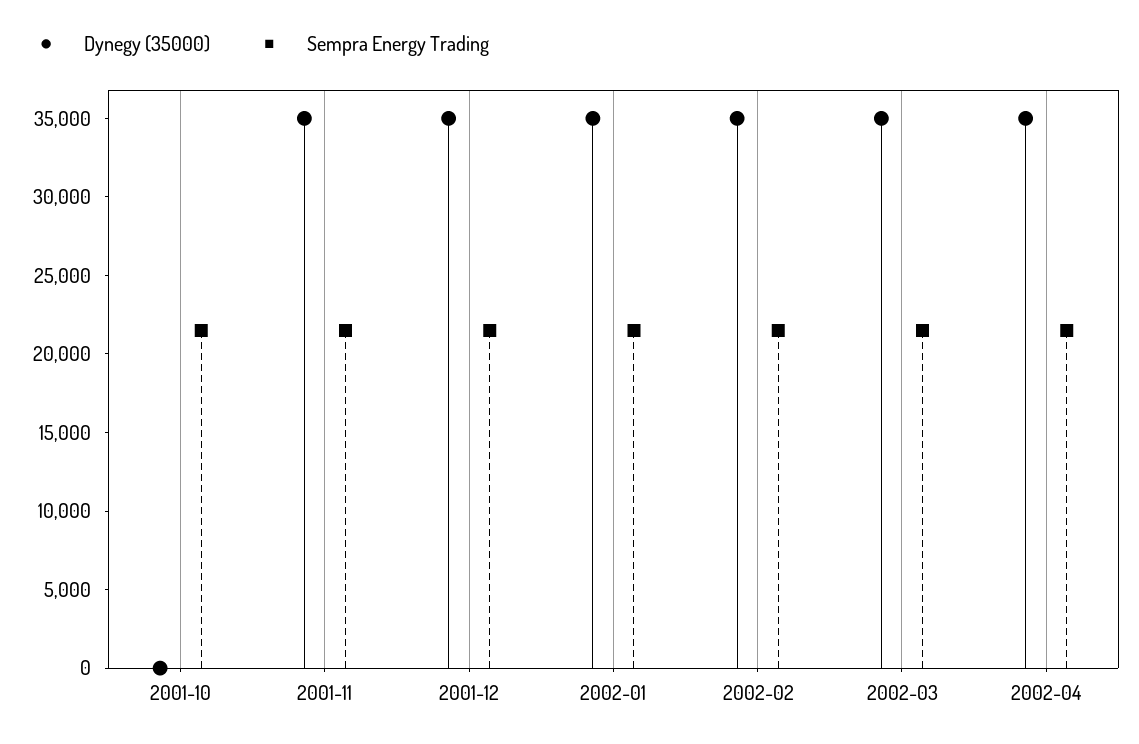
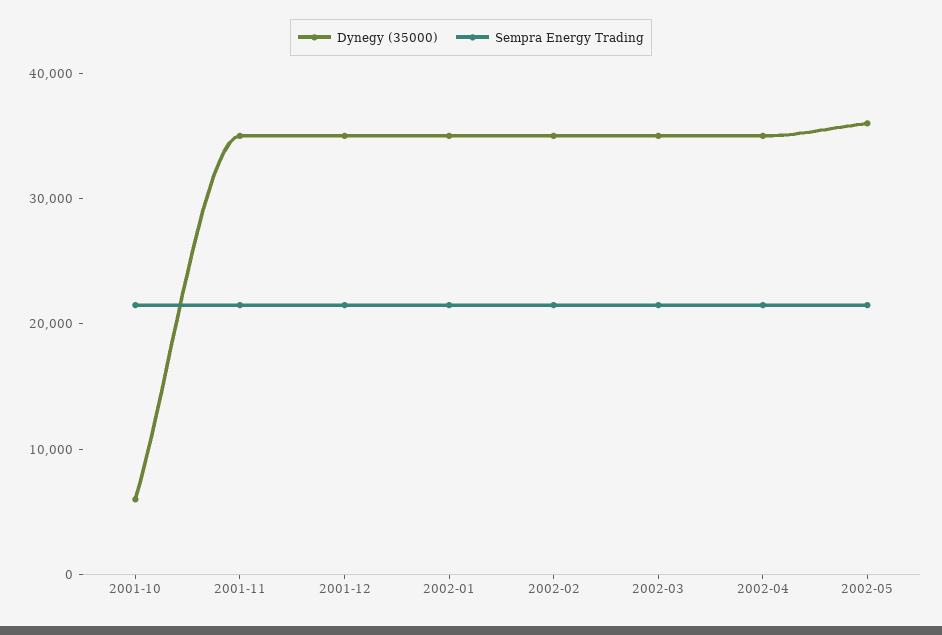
Dynegy (35000), 2001-10: 0 -> 6000
Dynegy (35000), 2002-05: none -> 36000
Sempra Energy Trading, 2002-05: none -> 22000

